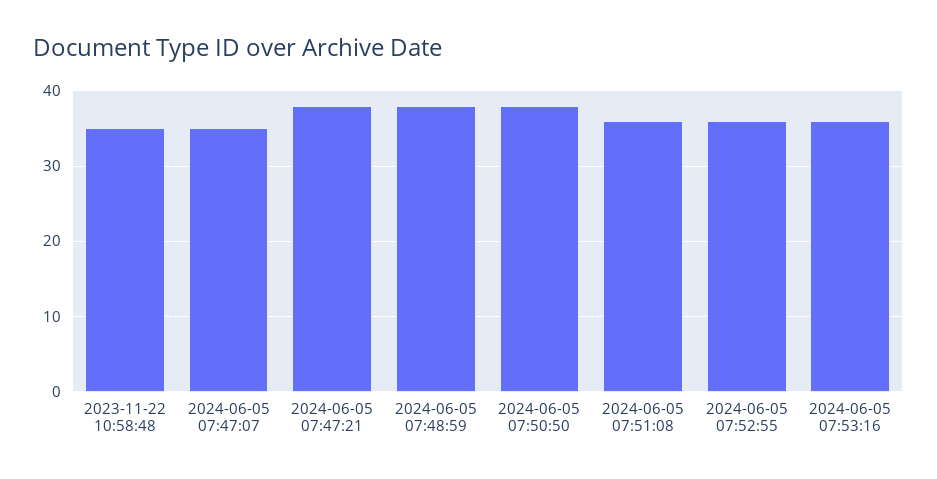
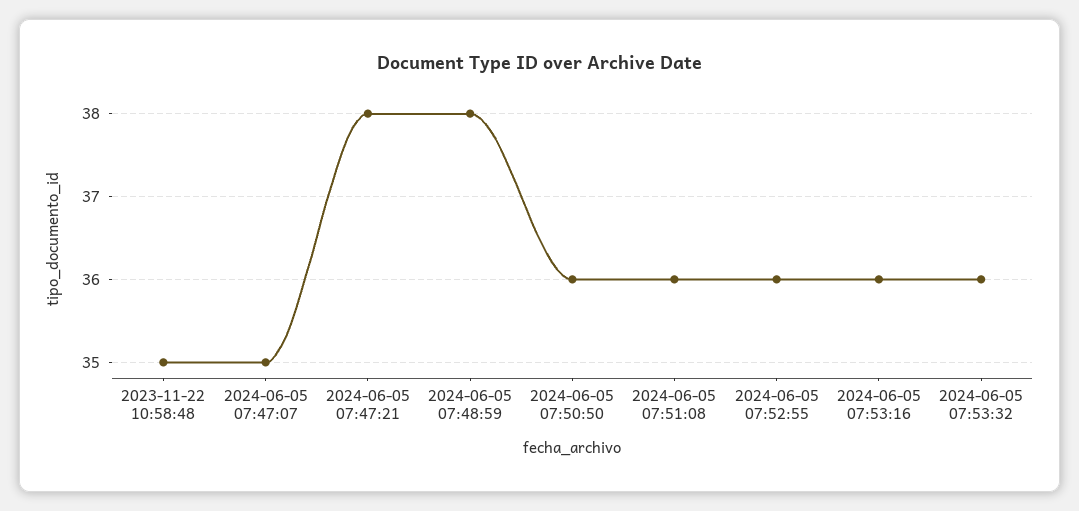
2024-06-05 07:50:50: 38 -> 36
2024-06-05 07:53:32: none -> 36

